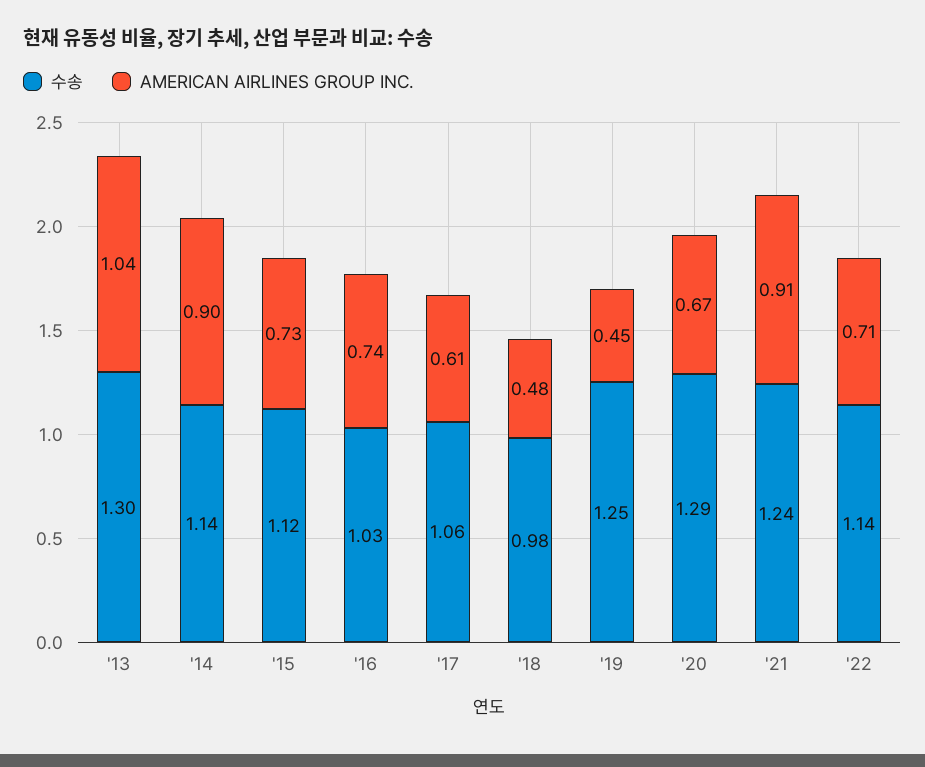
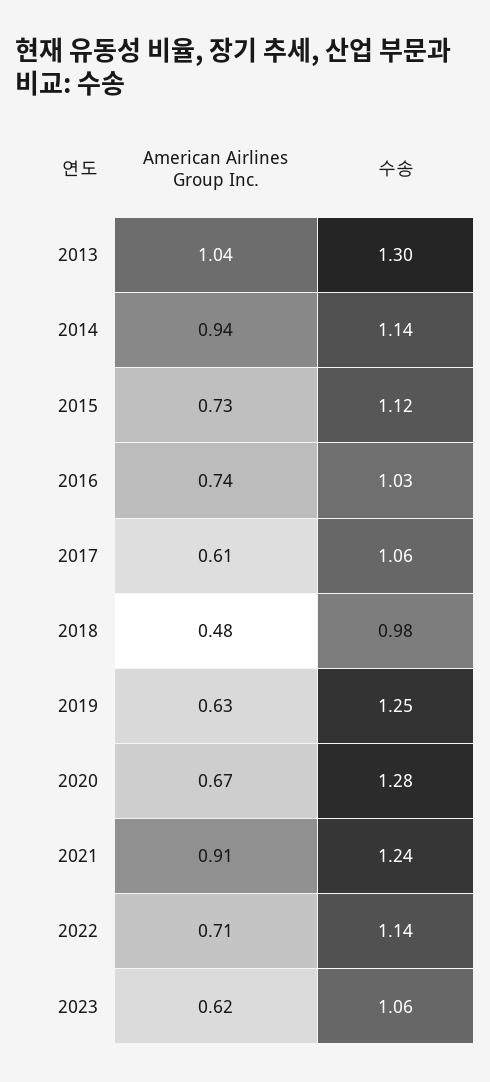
AMERICAN AIRLINES GROUP INC., '14: 0.9 -> 0.94
AMERICAN AIRLINES GROUP INC., '19: 0.45 -> 0.63
수송, '20: 1.29 -> 1.28
AMERICAN AIRLINES GROUP INC., 2023: none -> 0.62
수송, 2023: none -> 1.06

